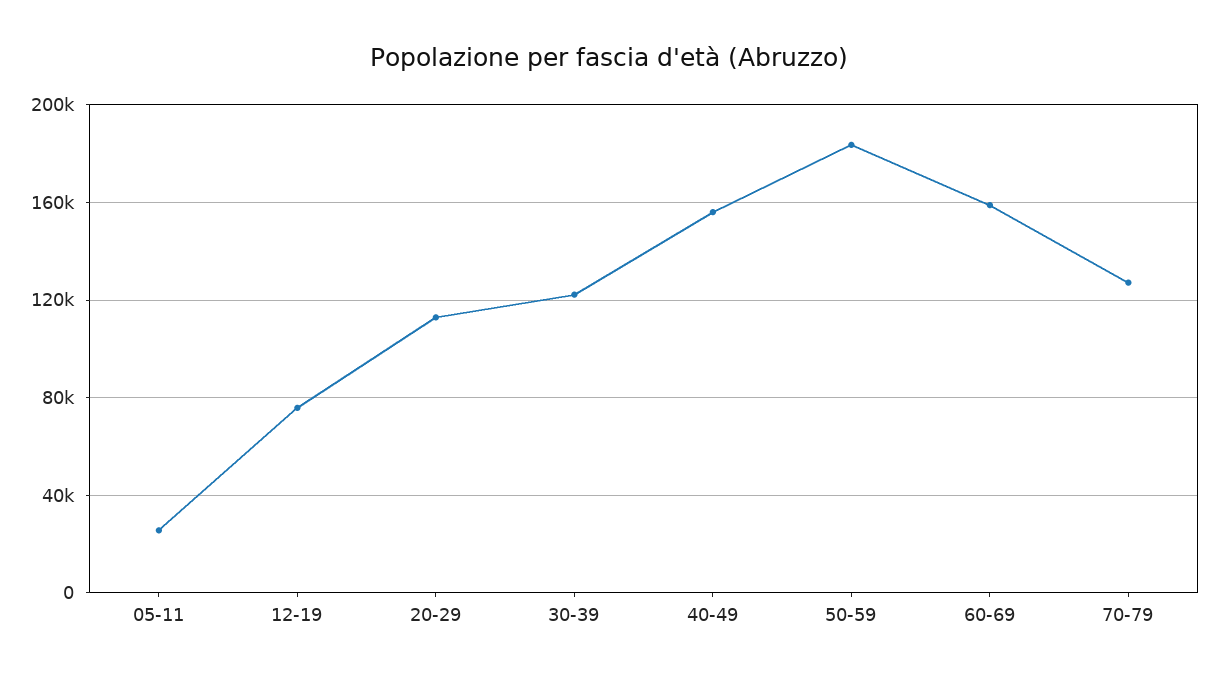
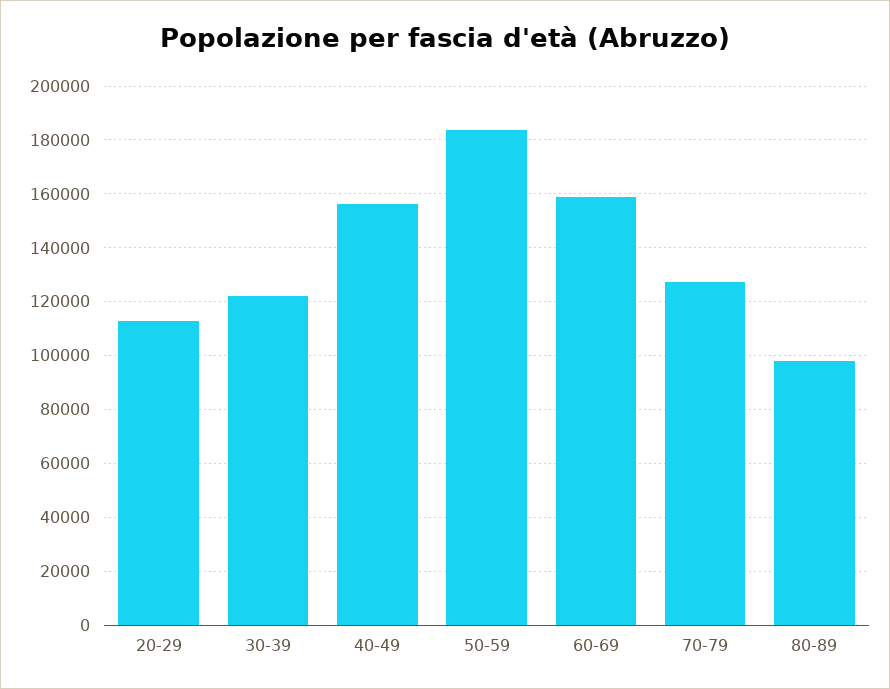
05-11: 25000 -> none
12-19: 75000 -> none
80-89: none -> 97500

